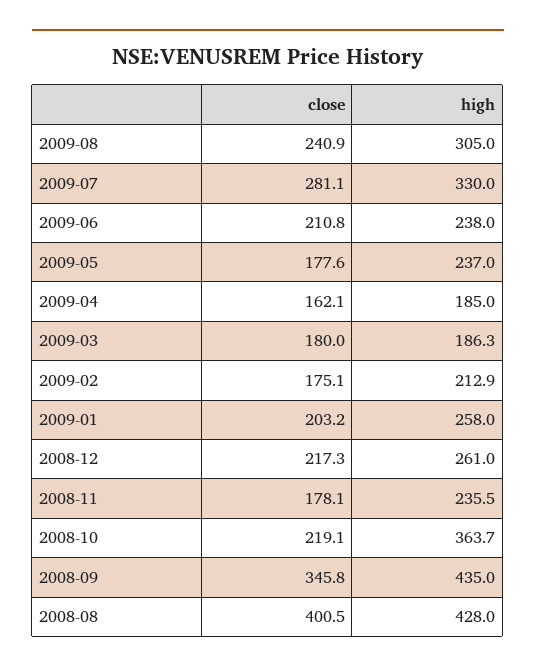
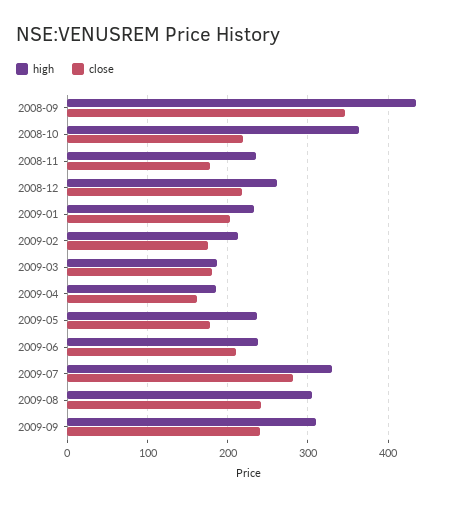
high, 2009-01: 258 -> 230
close, 2008-08: 400.5 -> none
high, 2008-08: 428 -> none
high, 2009-09: none -> 310
close, 2009-09: none -> 240

